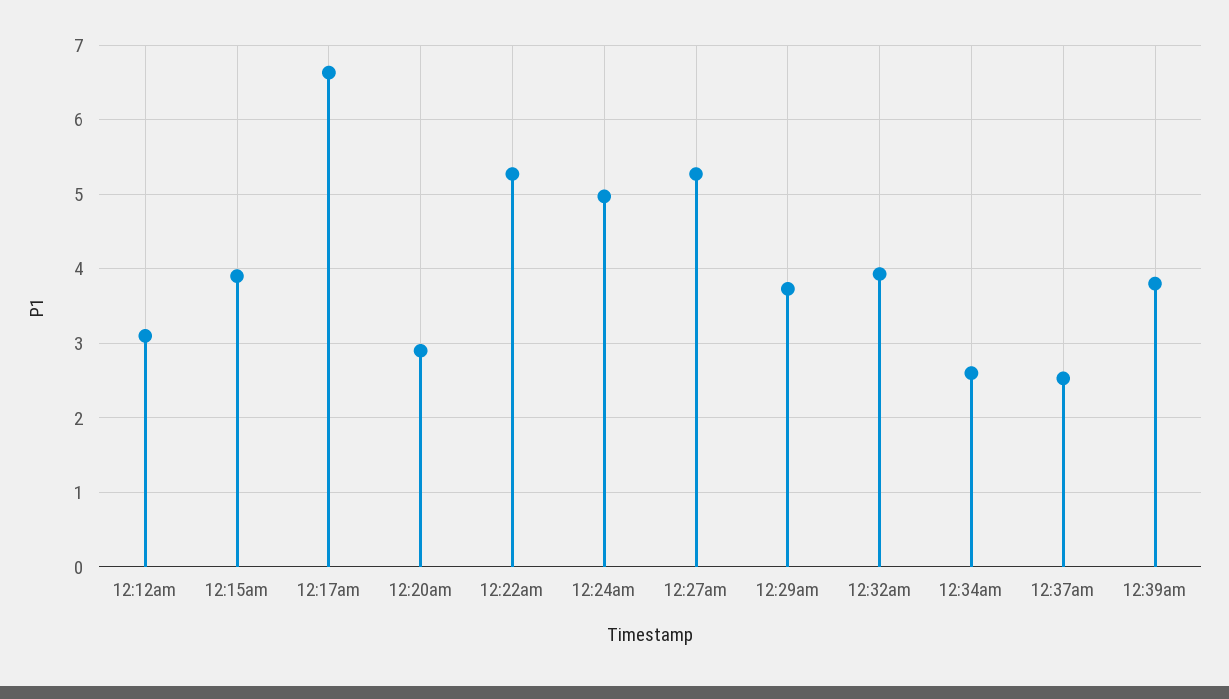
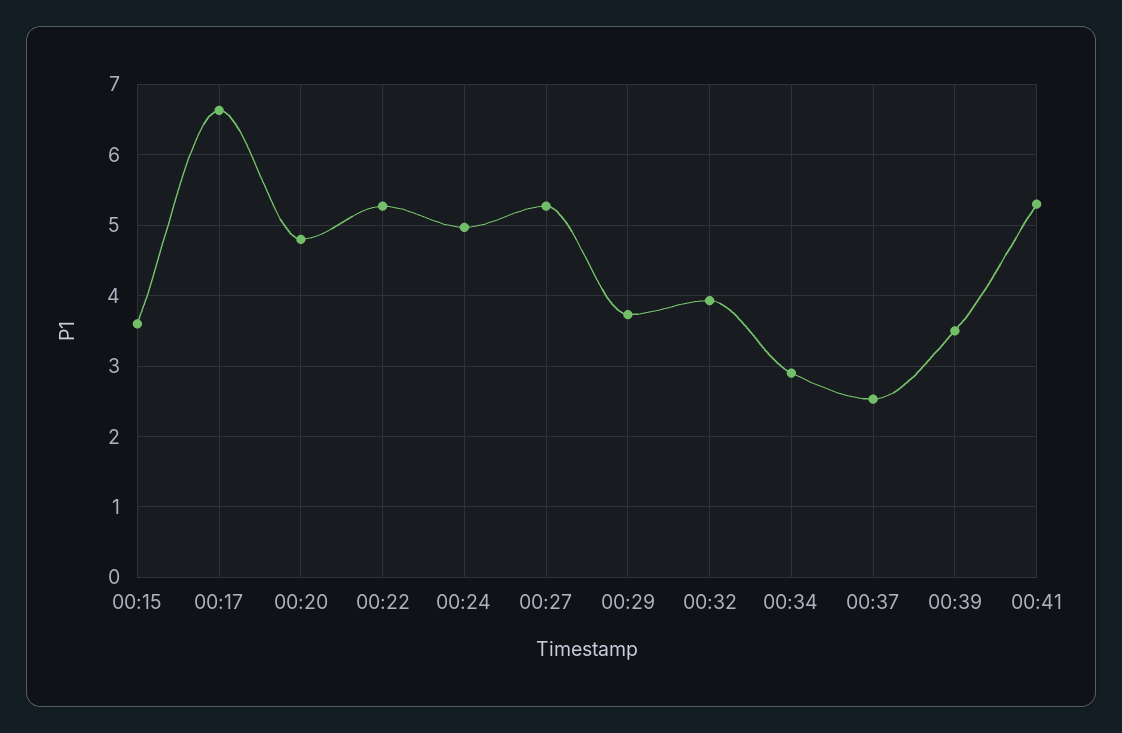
12:12am: 3.1 -> none
12:15am: 3.9 -> 3.6
12:20am: 2.9 -> 4.8
12:34am: 2.6 -> 2.9
12:39am: 3.8 -> 3.5
00:41: none -> 5.3

